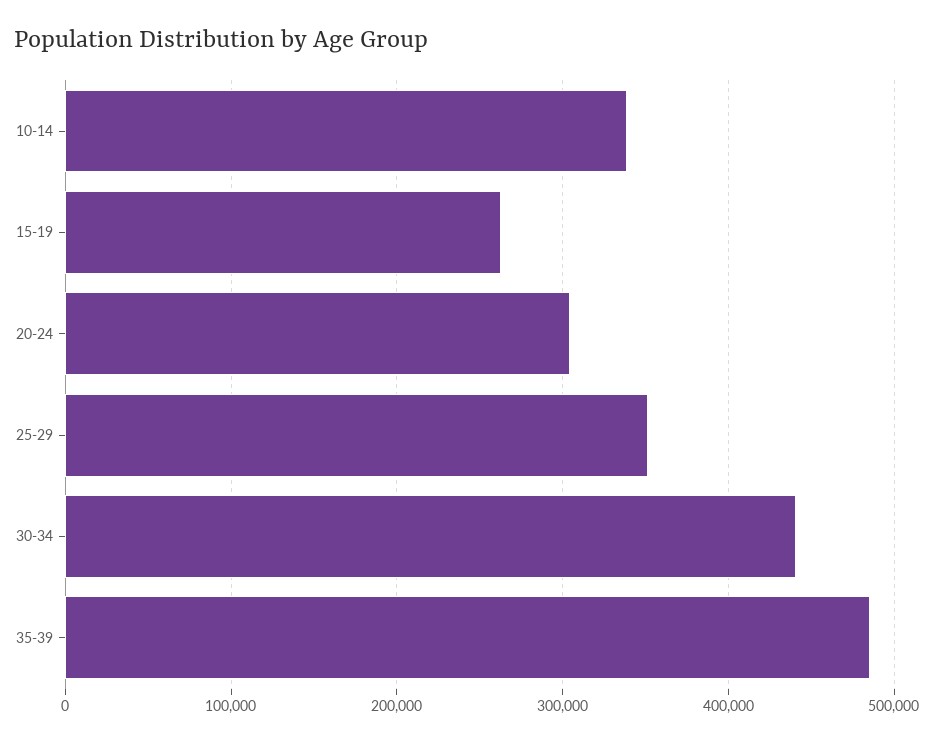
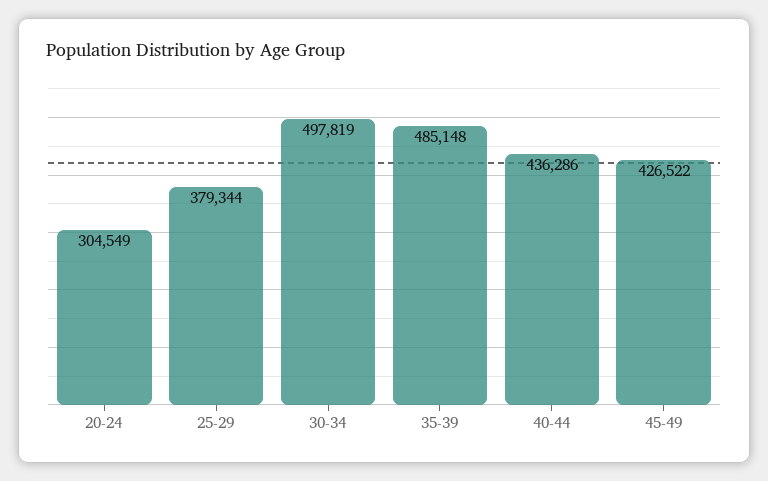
10-14: 340000 -> none
15-19: 260000 -> none
25-29: 350000 -> 379344
30-34: 440000 -> 497819
40-44: none -> 436286
45-49: none -> 426522

